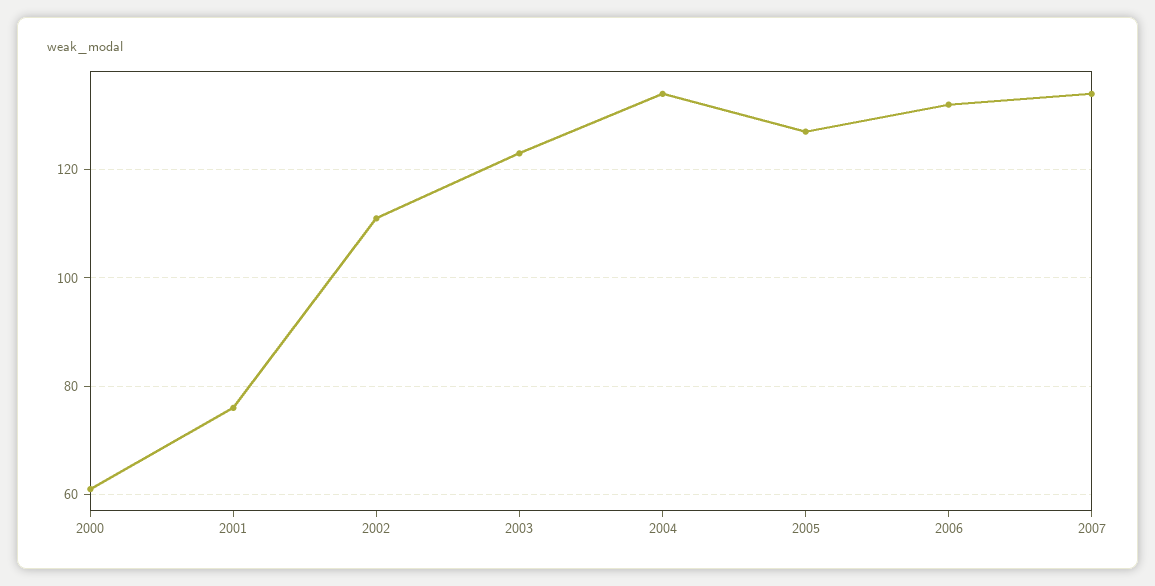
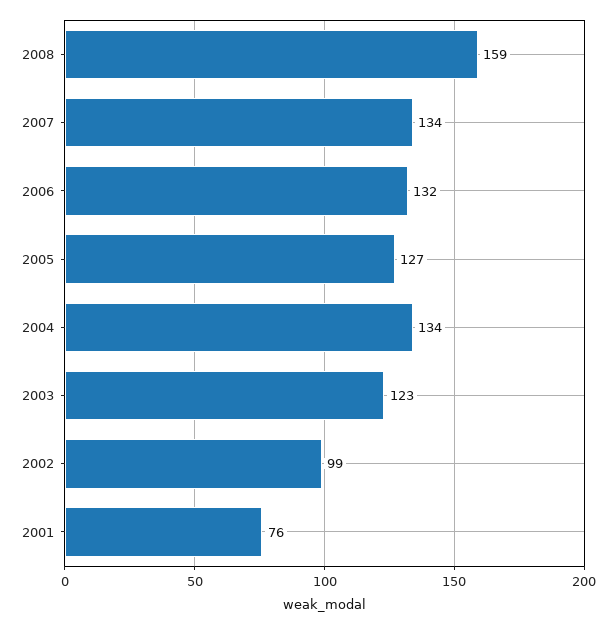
2000: 60 -> none
2002: 110 -> 99
2008: none -> 159

